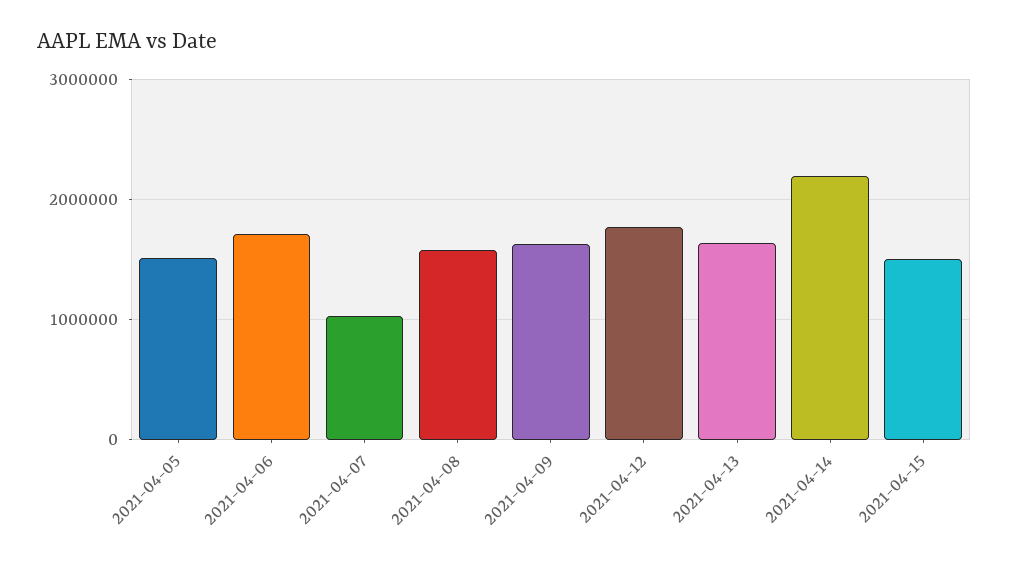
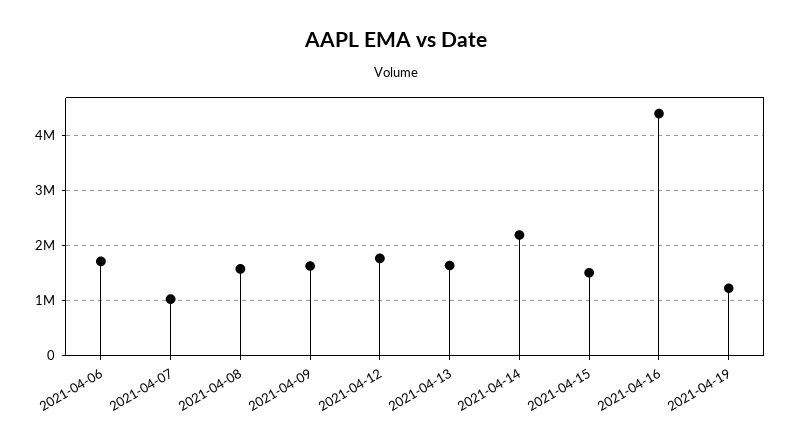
2021-04-05: 1500000 -> none
2021-04-16: none -> 4400000
2021-04-19: none -> 1200000

